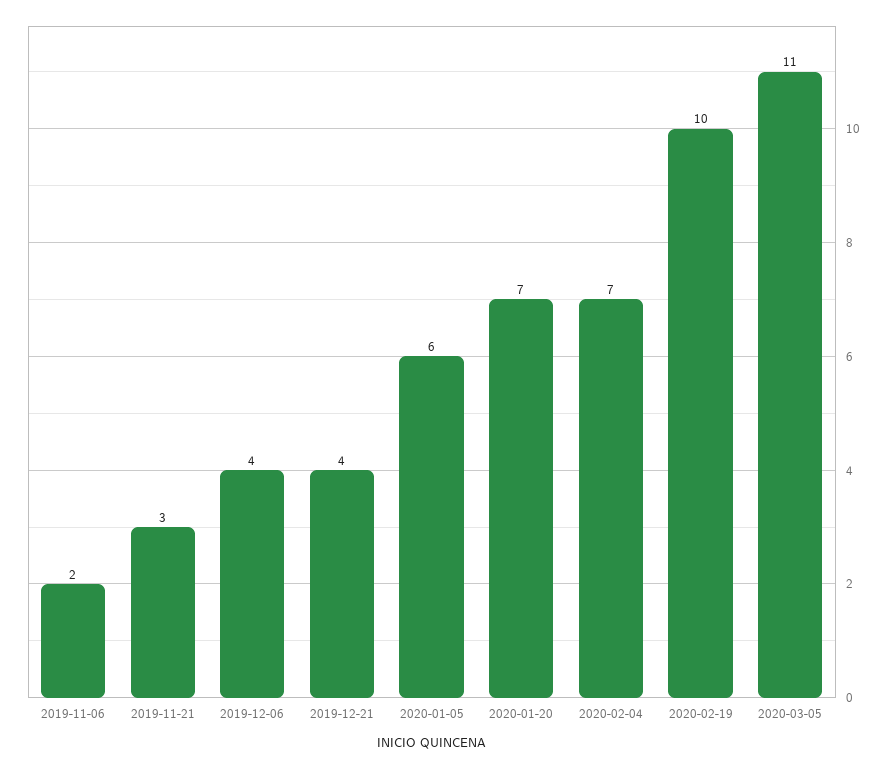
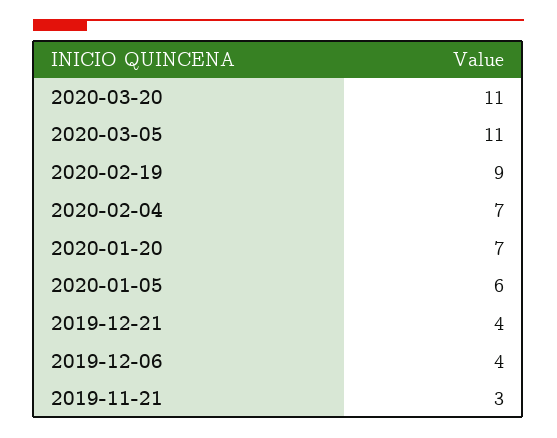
2019-11-06: 2 -> none
2020-02-19: 10 -> 9
2020-03-20: none -> 11

